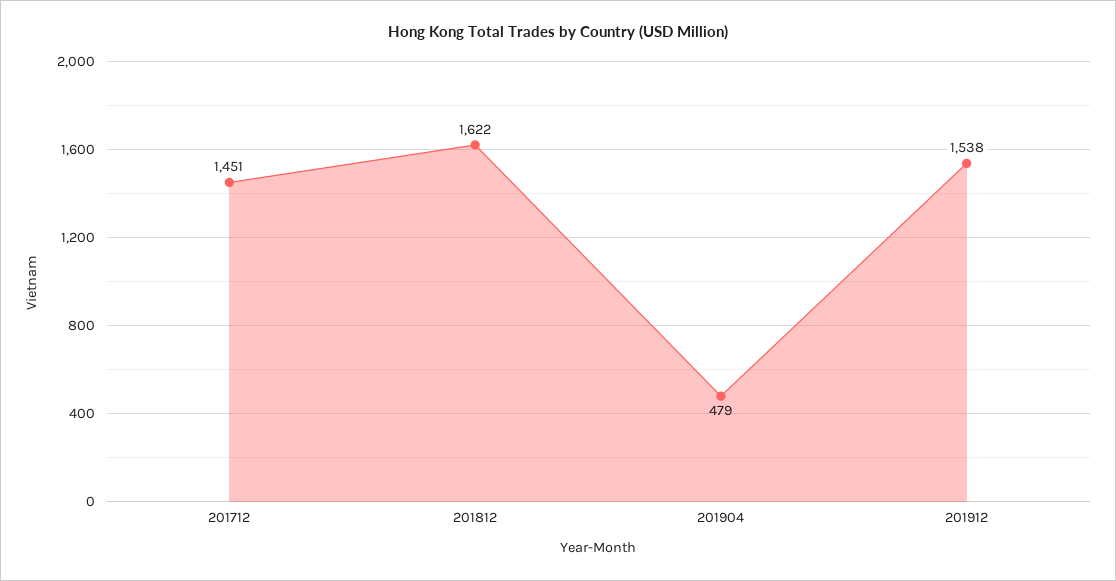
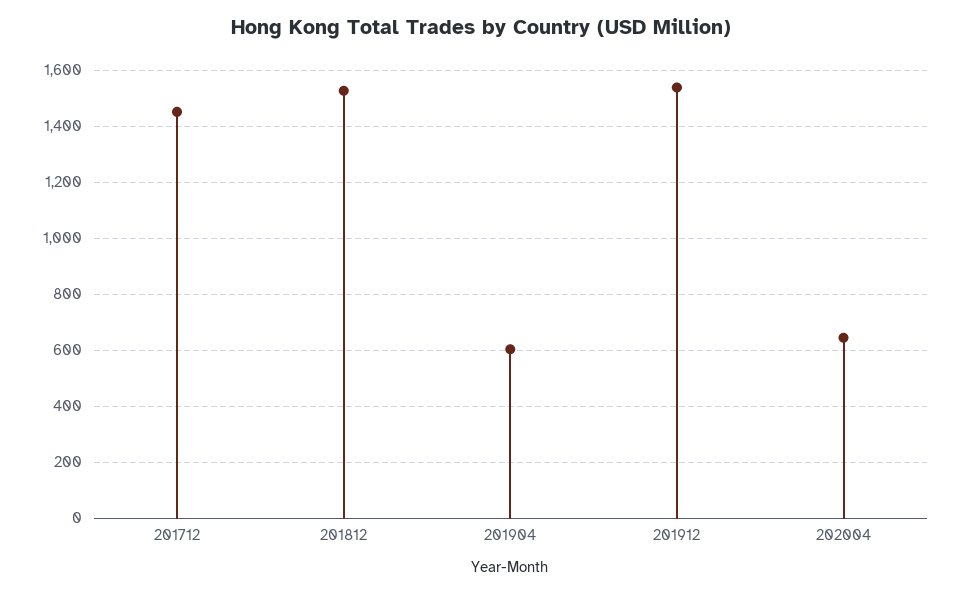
201812: 1622 -> 1525
201904: 479 -> 600
202004: none -> 650

